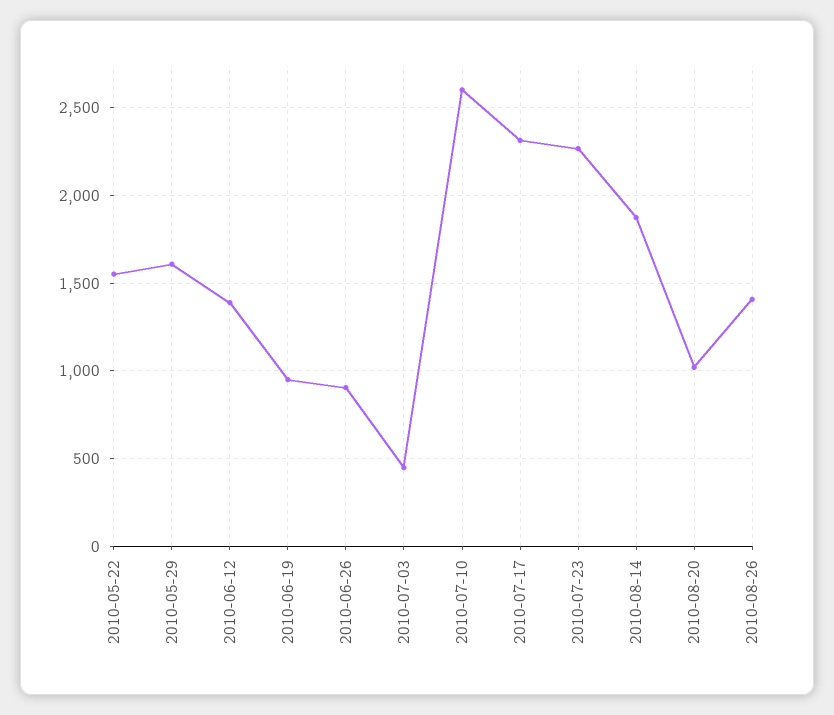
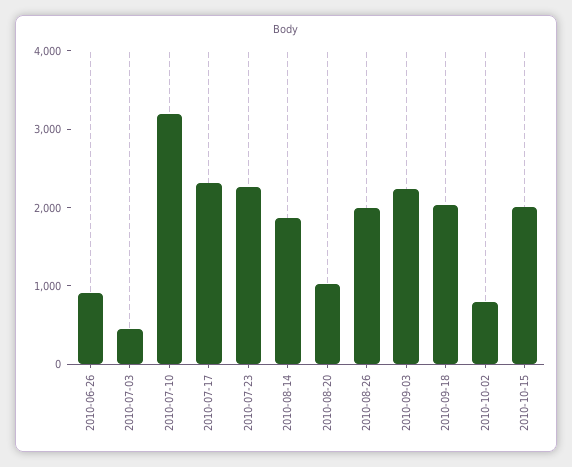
2010-05-22: 1550 -> none
2010-05-29: 1600 -> none
2010-06-12: 1400 -> none
2010-06-19: 950 -> none
2010-07-10: 2600 -> 3200
2010-08-26: 1400 -> 2000
2010-09-03: none -> 2200
2010-09-18: none -> 2000
2010-10-02: none -> 800
2010-10-15: none -> 2000

